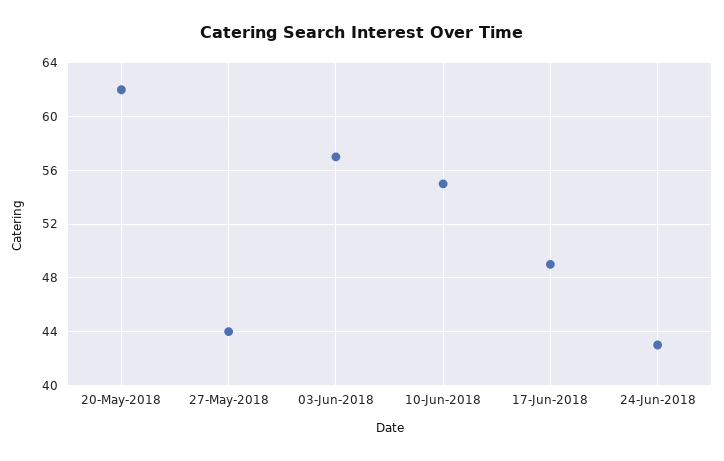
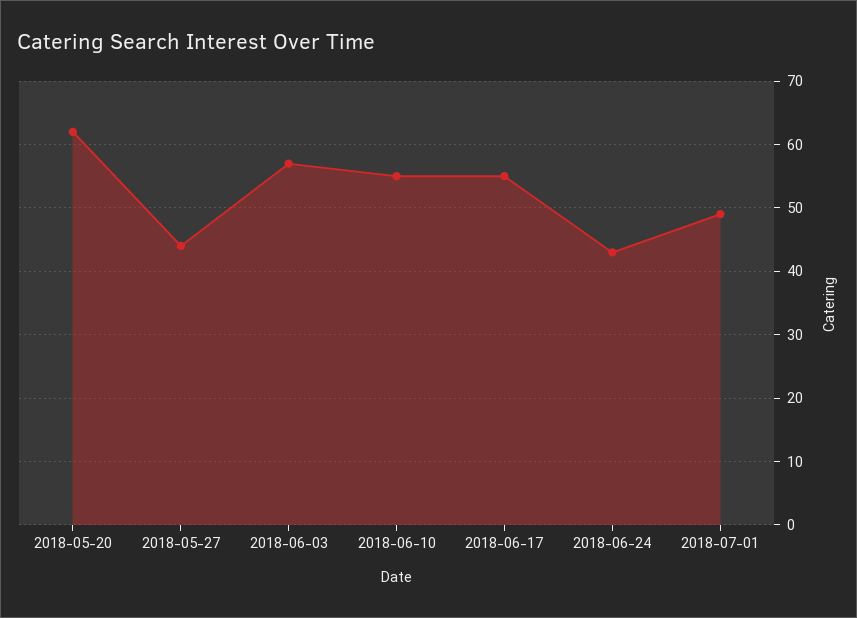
17-Jun-2018: 49 -> 55
2018-07-01: none -> 49

